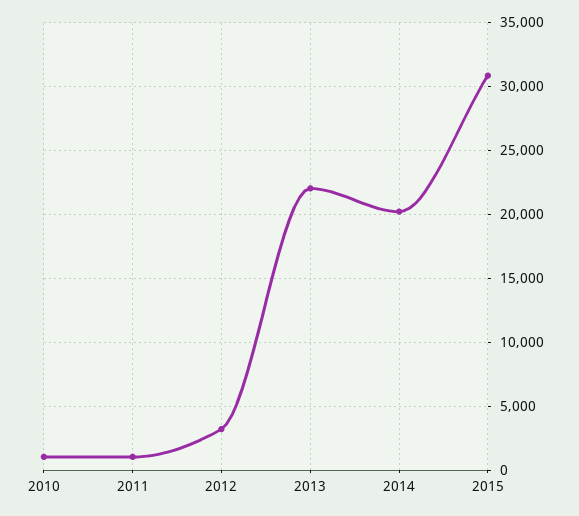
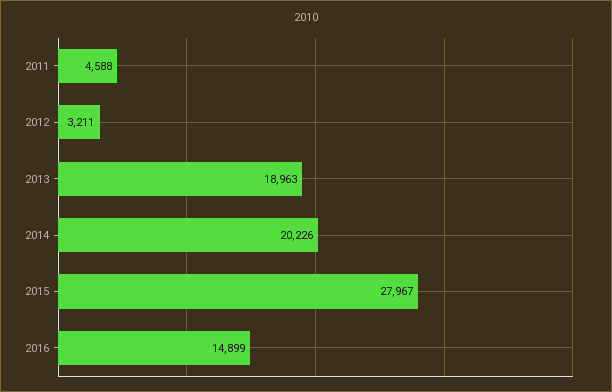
2010: 1000 -> none
2011: 1000 -> 4588
2013: 22000 -> 18963
2015: 31000 -> 27967
2016: none -> 14899

